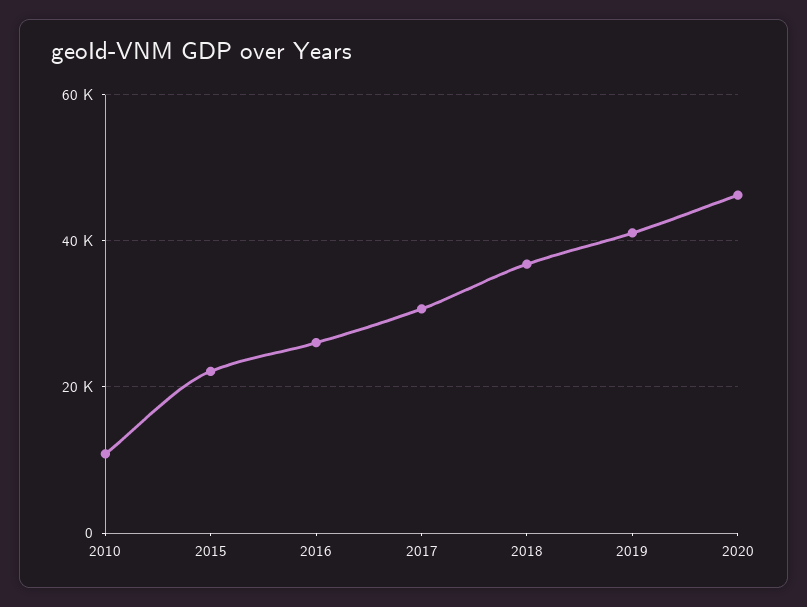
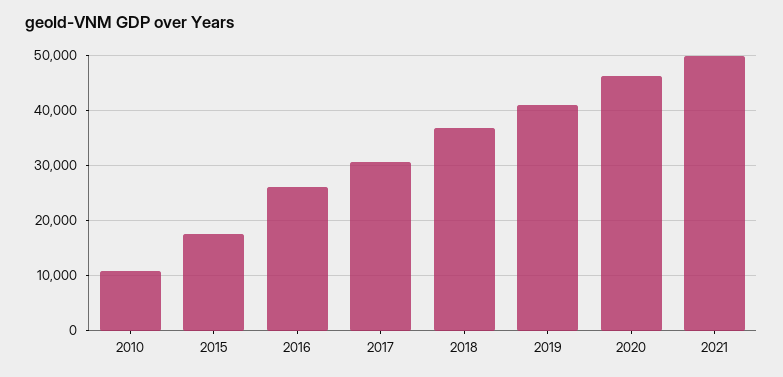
2015: 22000 -> 18000
2021: none -> 50000

